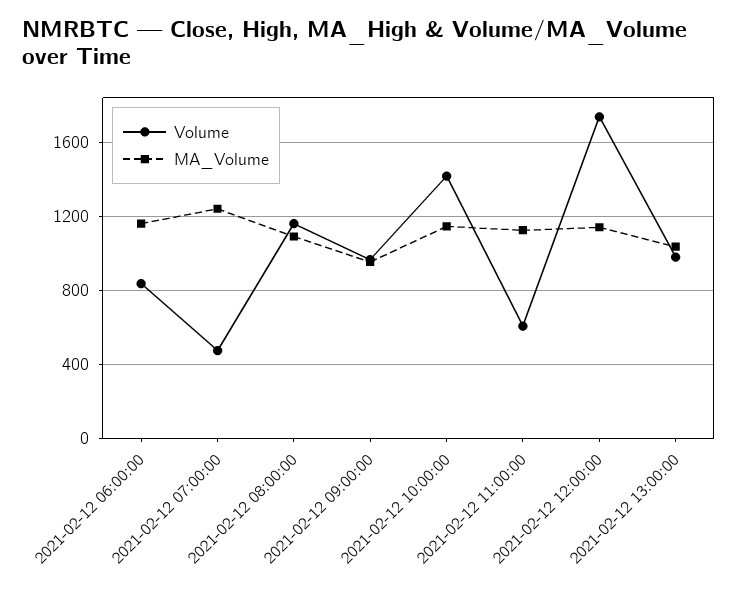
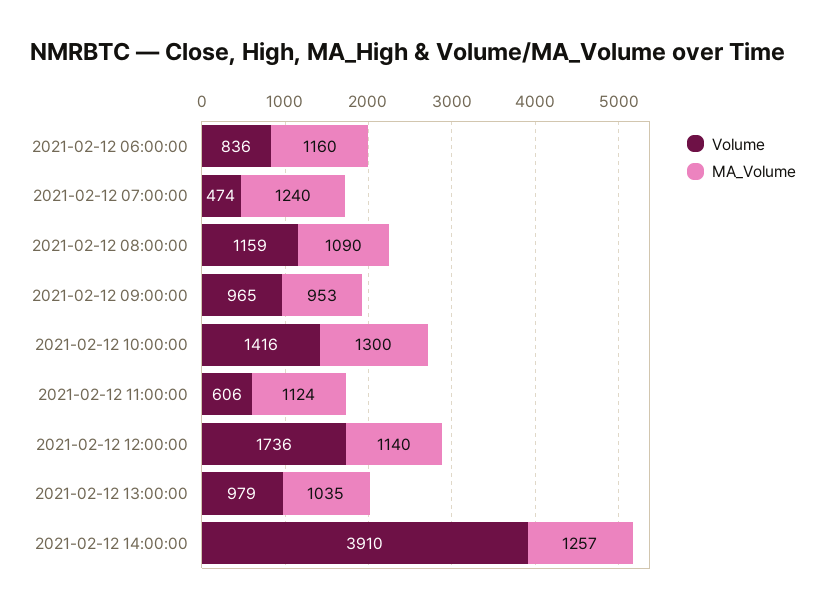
MA_Volume, 2021-02-12 10:00:00: 1150 -> 1300
Volume, 2021-02-12 14:00:00: none -> 3910
MA_Volume, 2021-02-12 14:00:00: none -> 1257

